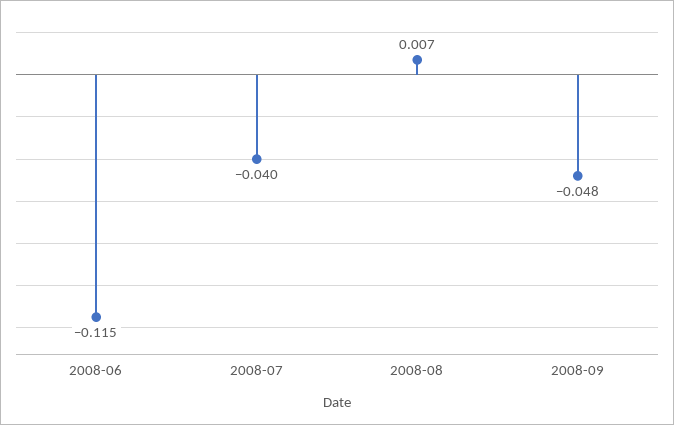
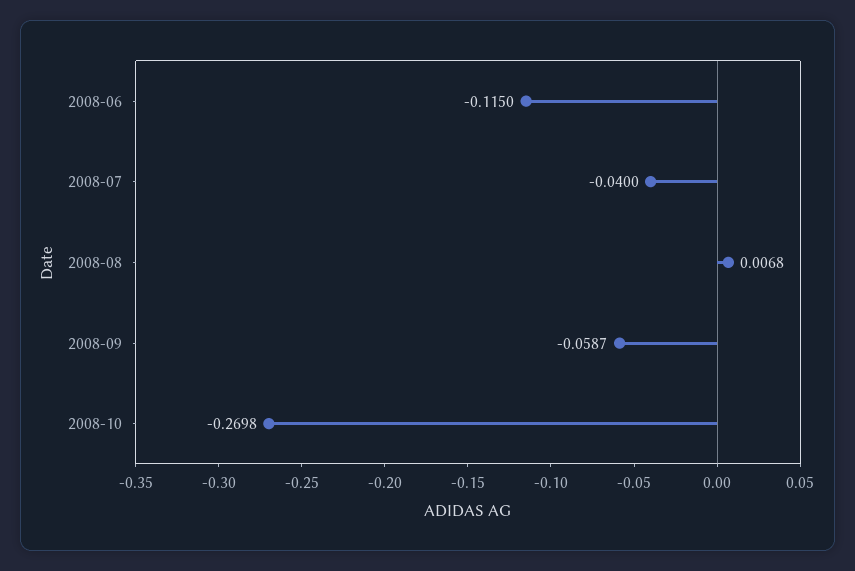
2008-09: -0.048 -> -0.0587
2008-10: none -> -0.2698

